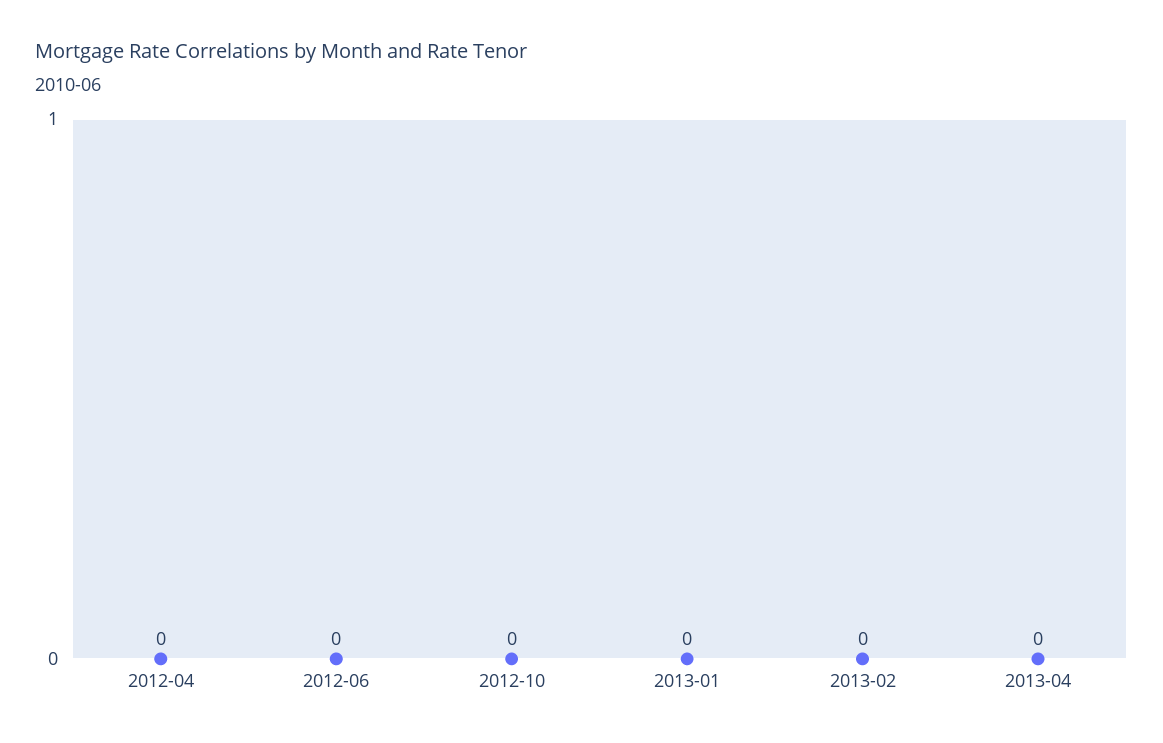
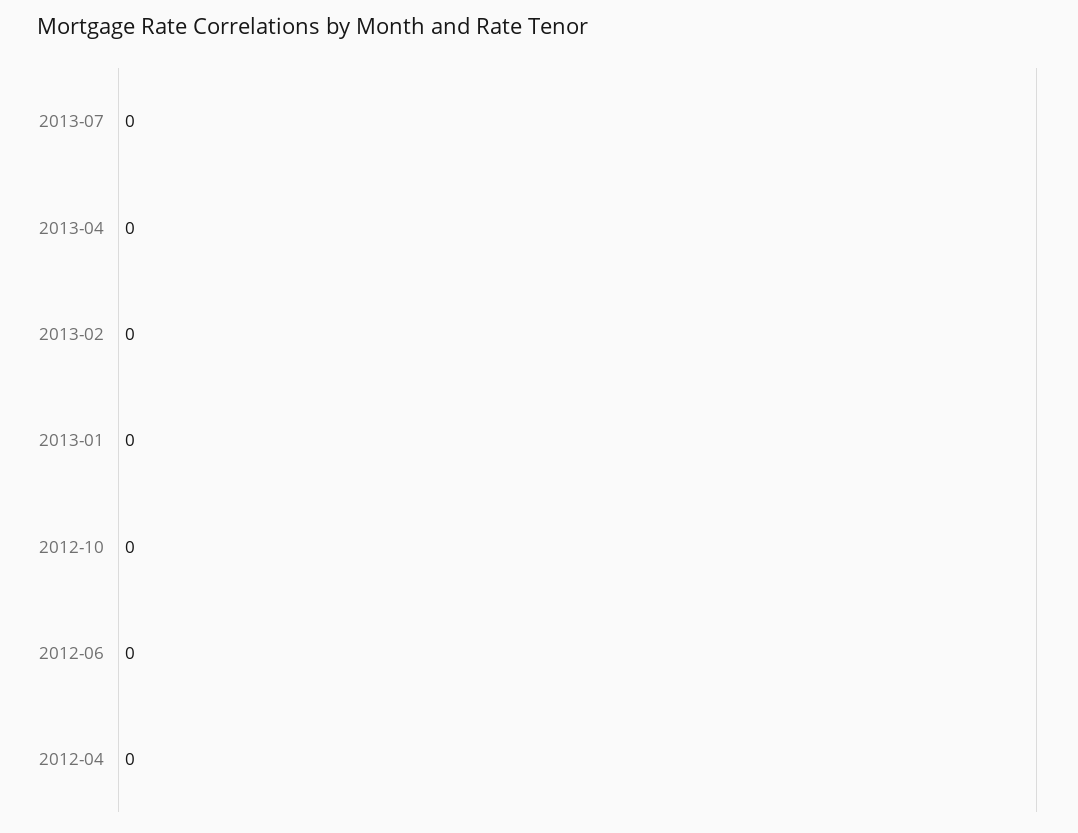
2013-07: none -> 0

